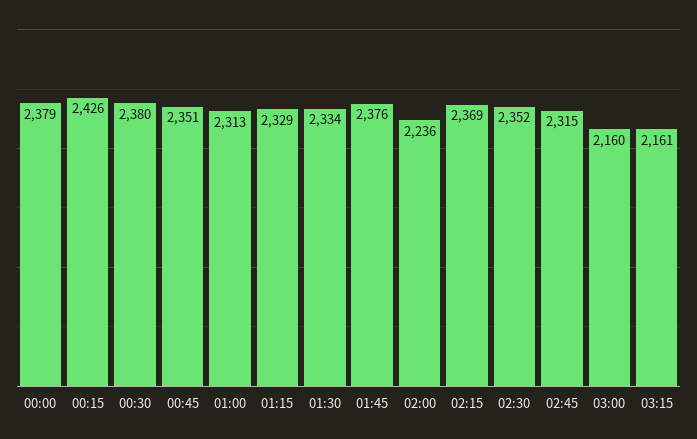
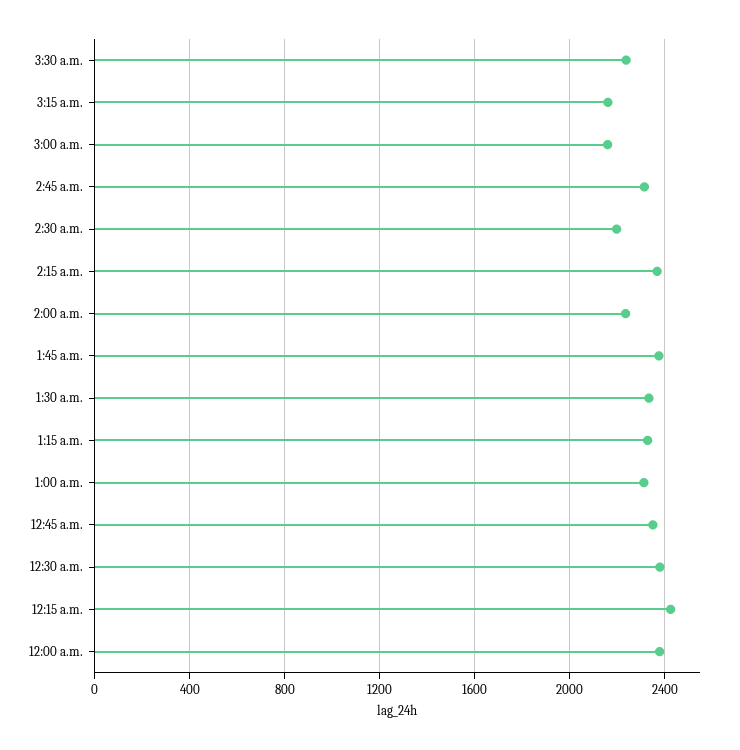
02:30: 2352 -> 2200
3:30 a.m.: none -> 2250

